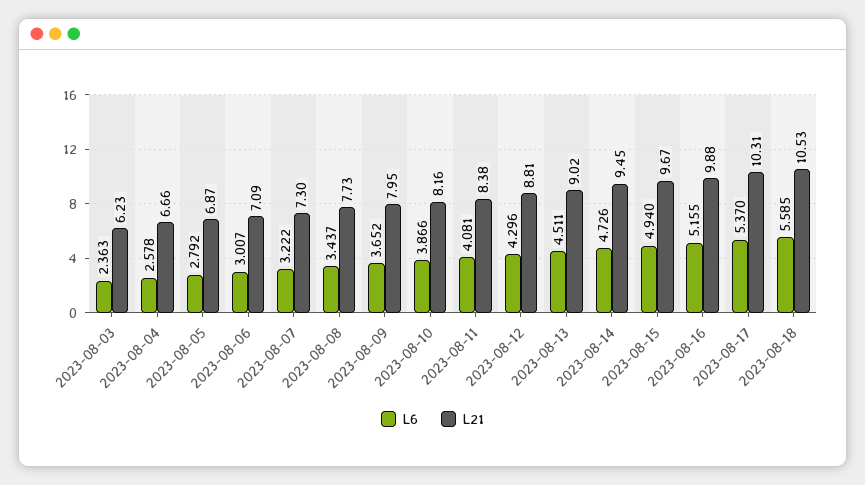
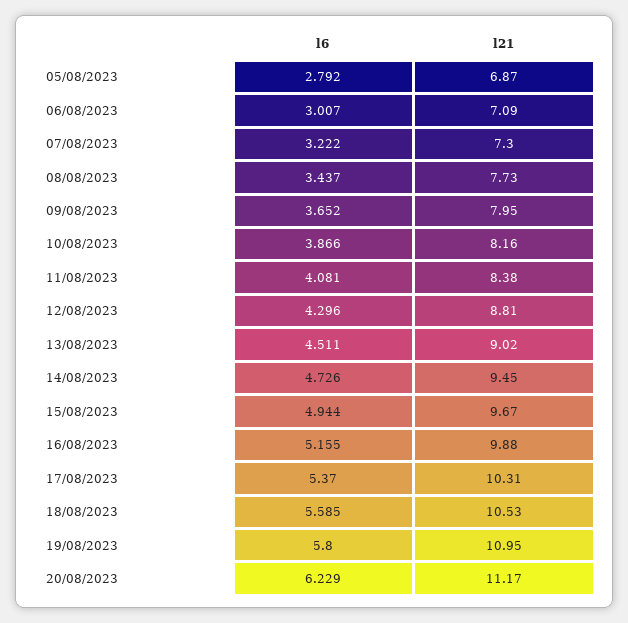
L6, 2023-08-03: 2.363 -> none
L21, 2023-08-03: 6.23 -> none
L6, 2023-08-04: 2.578 -> none
L21, 2023-08-04: 6.66 -> none
L6, 2023-08-15: 4.94 -> 4.944
L6, 19/08/2023: none -> 5.8
L21, 19/08/2023: none -> 10.95
L6, 20/08/2023: none -> 6.229
L21, 20/08/2023: none -> 11.17

